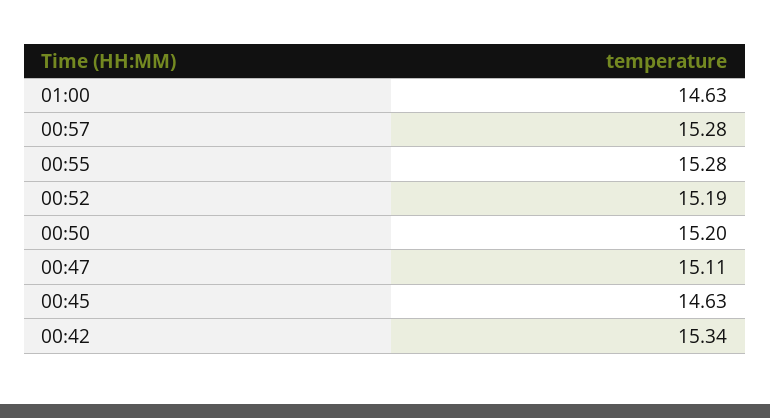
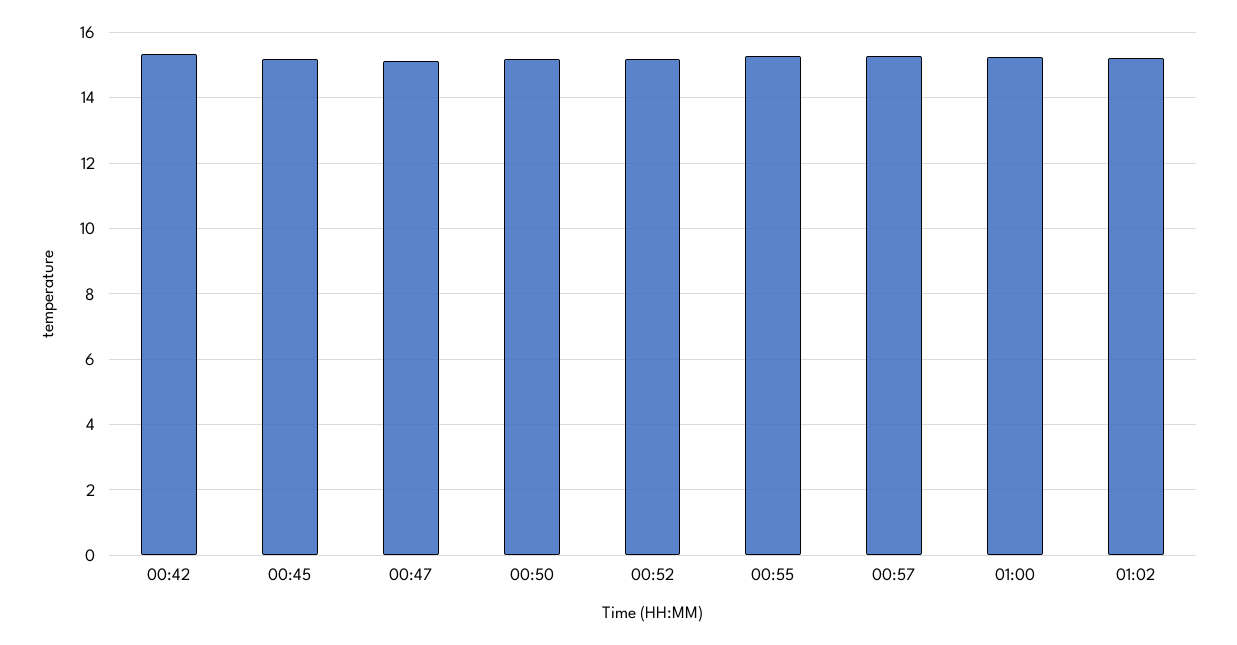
01:00: 14.63 -> 15.2
00:45: 14.63 -> 15.2
01:02: none -> 15.2

